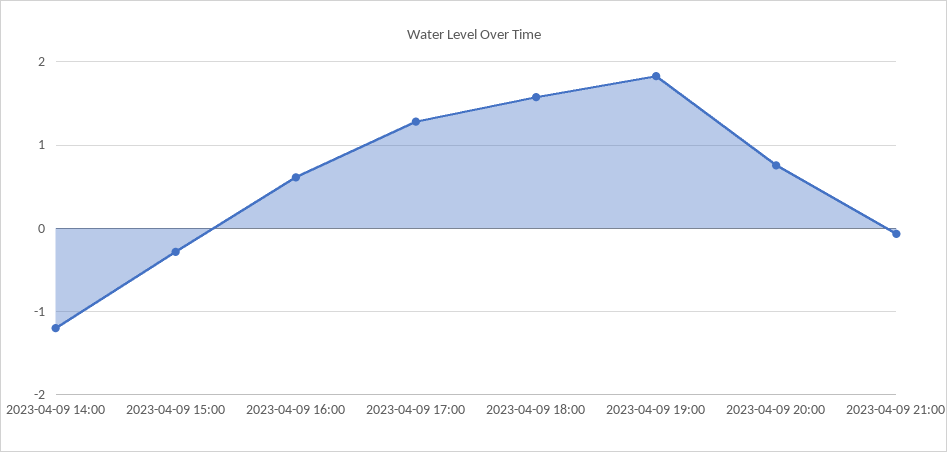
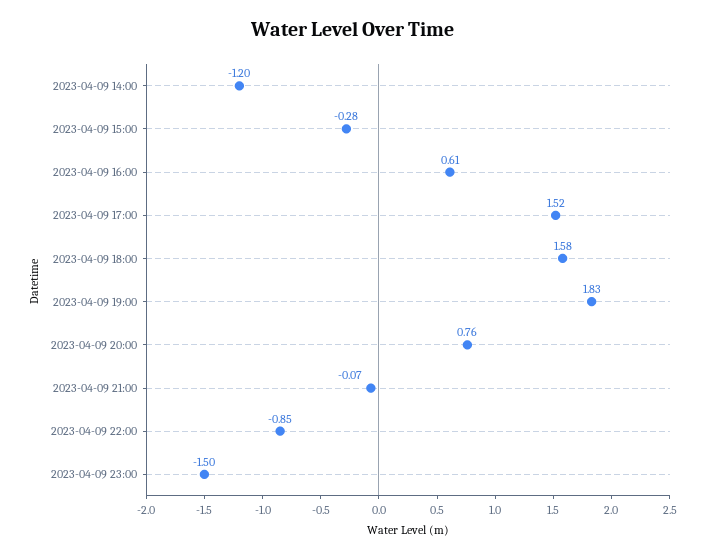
2023-04-09 17:00: 1.3 -> 1.52
2023-04-09 22:00: none -> -0.85
2023-04-09 23:00: none -> -1.5

